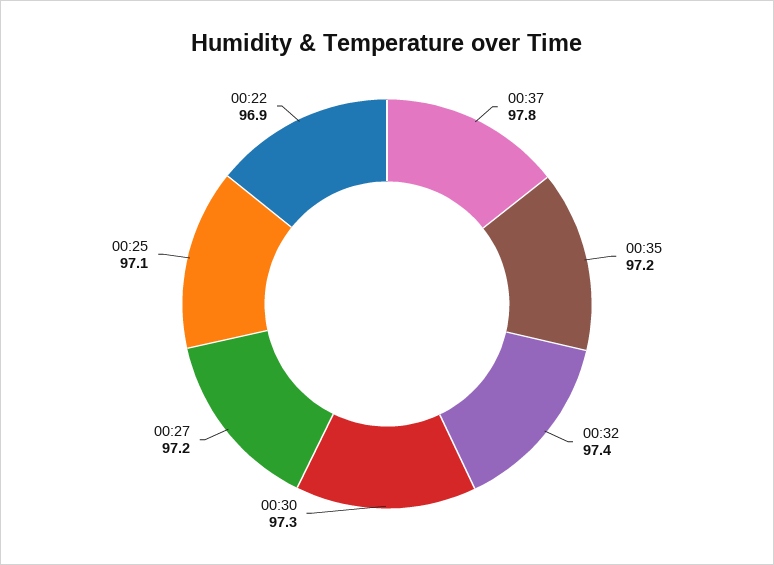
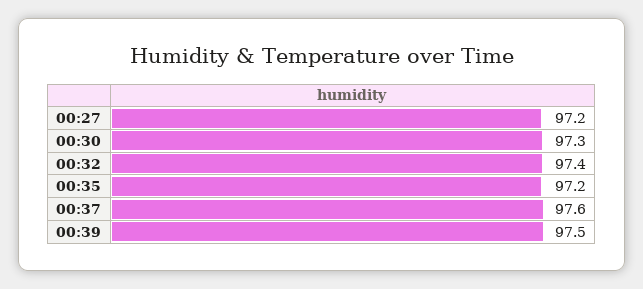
00:37: 97.8 -> 97.6
00:25: 97.1 -> none
00:22: 96.9 -> none
00:39: none -> 97.5

